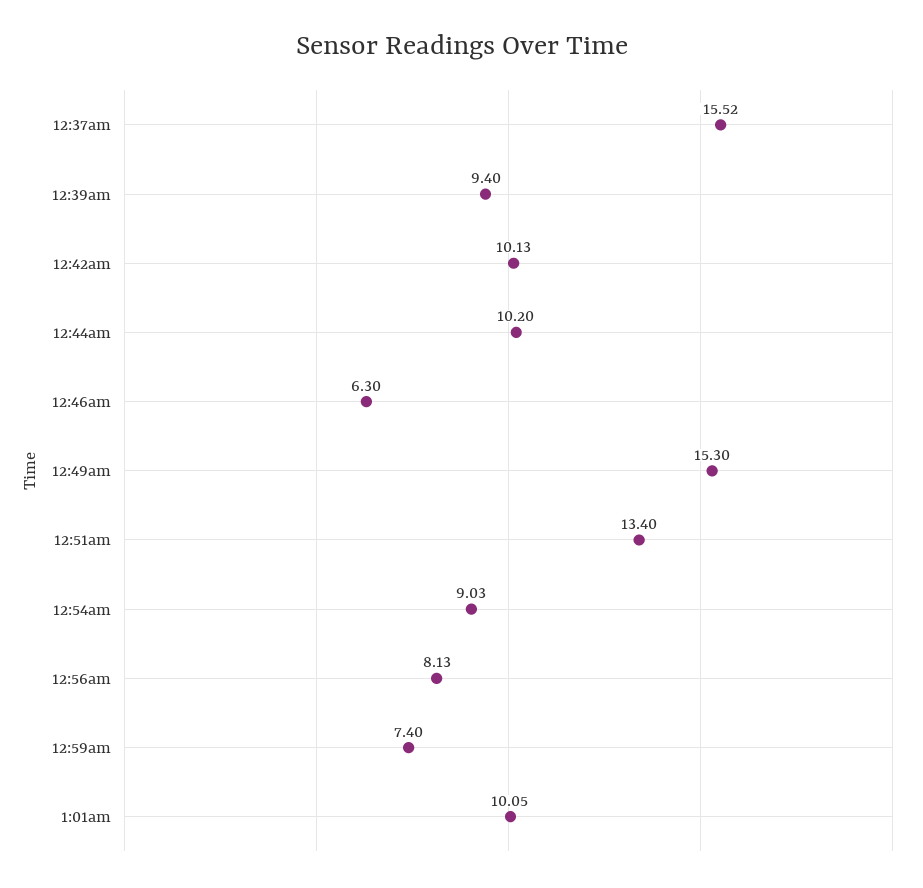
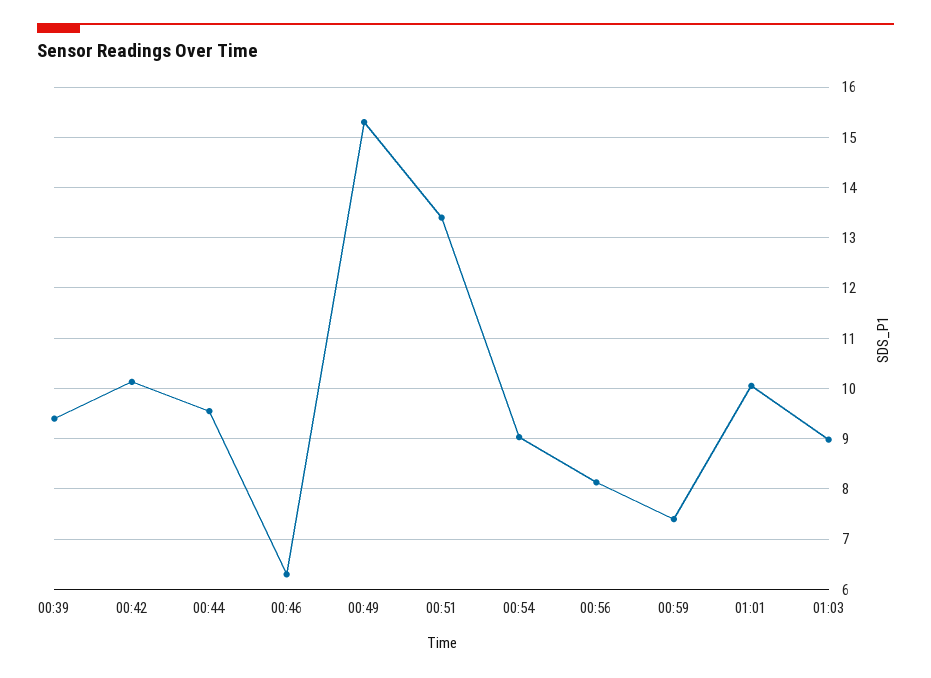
12:37am: 15.52 -> none
12:44am: 10.2 -> 9.6
01:03: none -> 9

